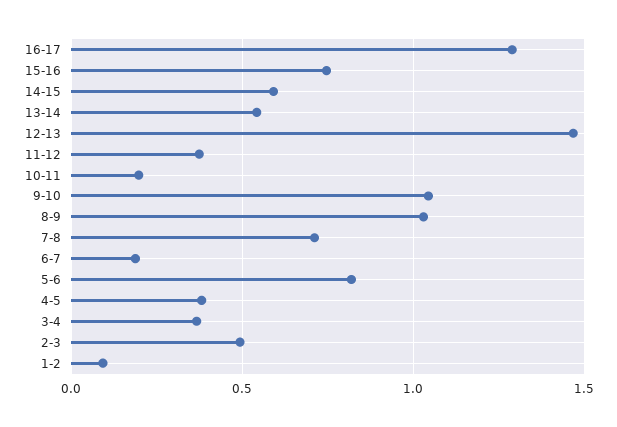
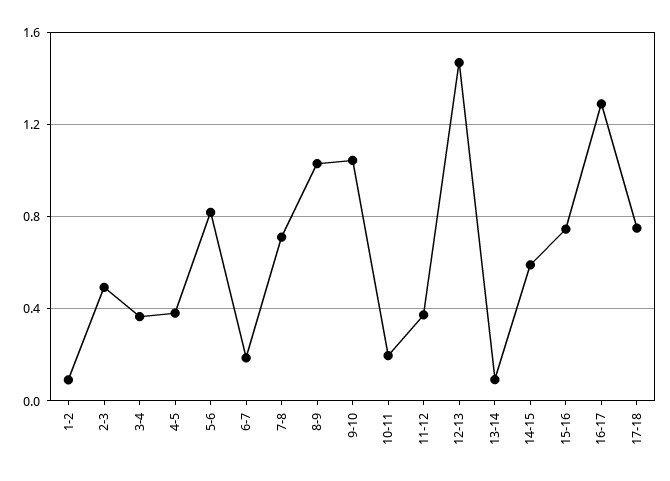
13-14: 0.55 -> 0.1
17-18: none -> 0.75

